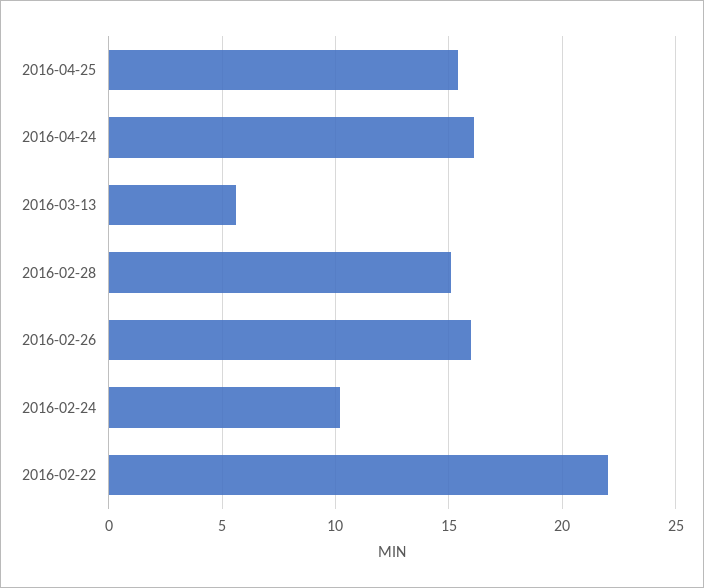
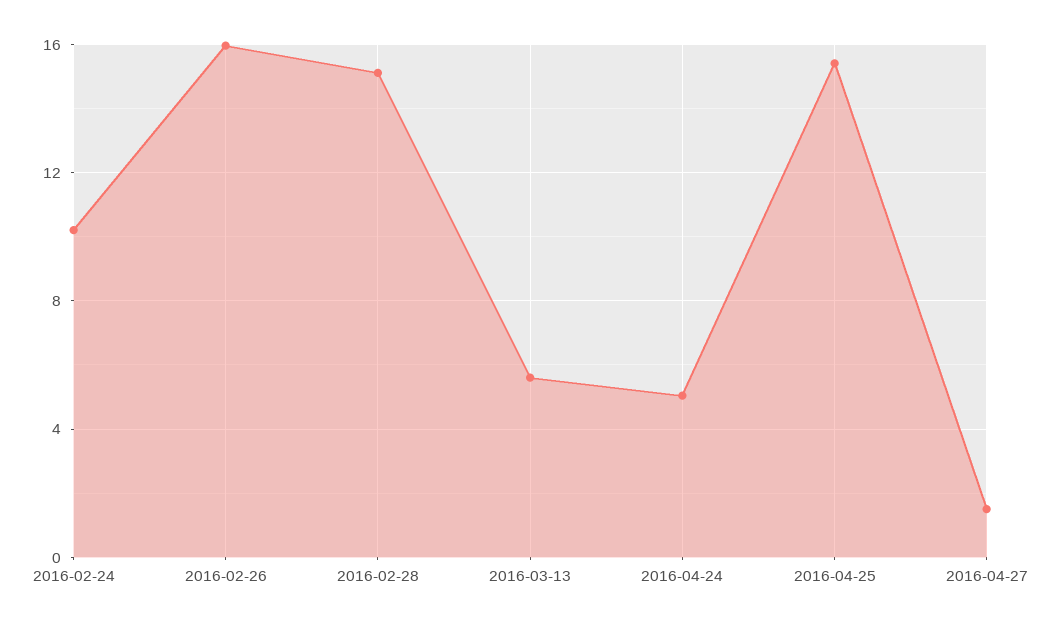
2016-04-24: 16 -> 5
2016-02-22: 22 -> none
2016-04-27: none -> 1.5

